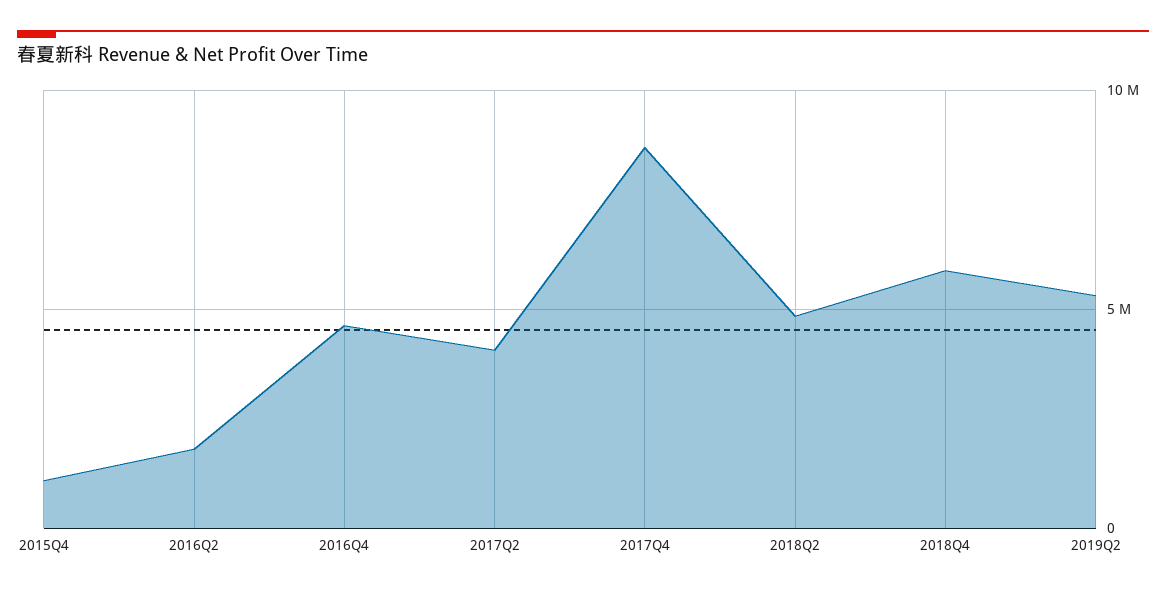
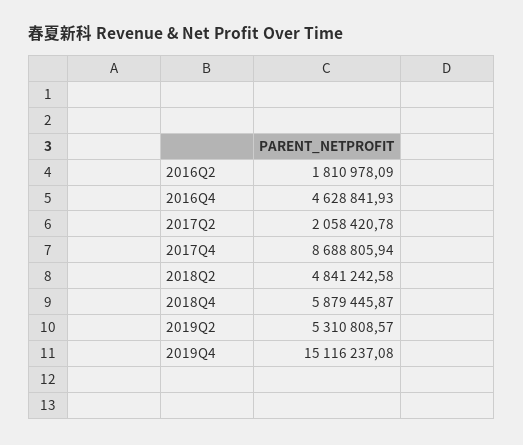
2015Q4: 1000000 -> none
2017Q2: 4000000 -> 2058420.78
2019Q4: none -> 15116237.08

